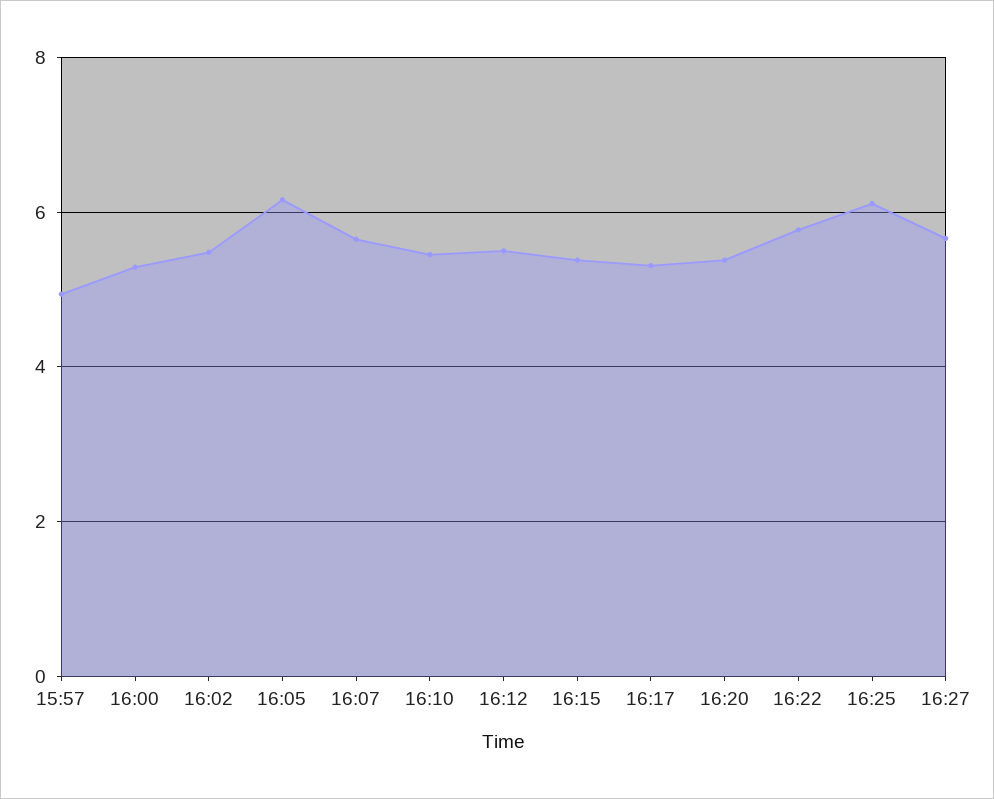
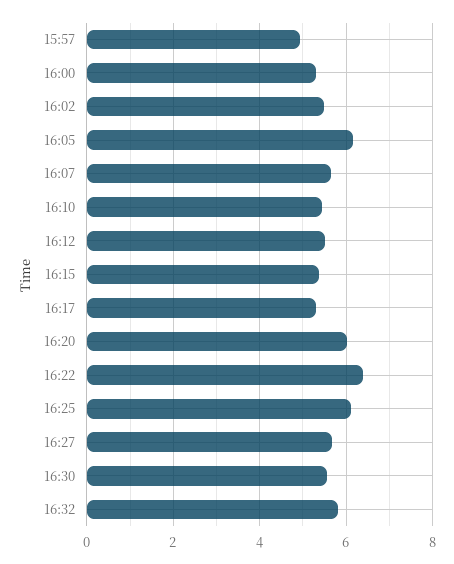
16:20: 5.4 -> 6
16:22: 5.8 -> 6.4
16:30: none -> 5.6
16:32: none -> 5.8

